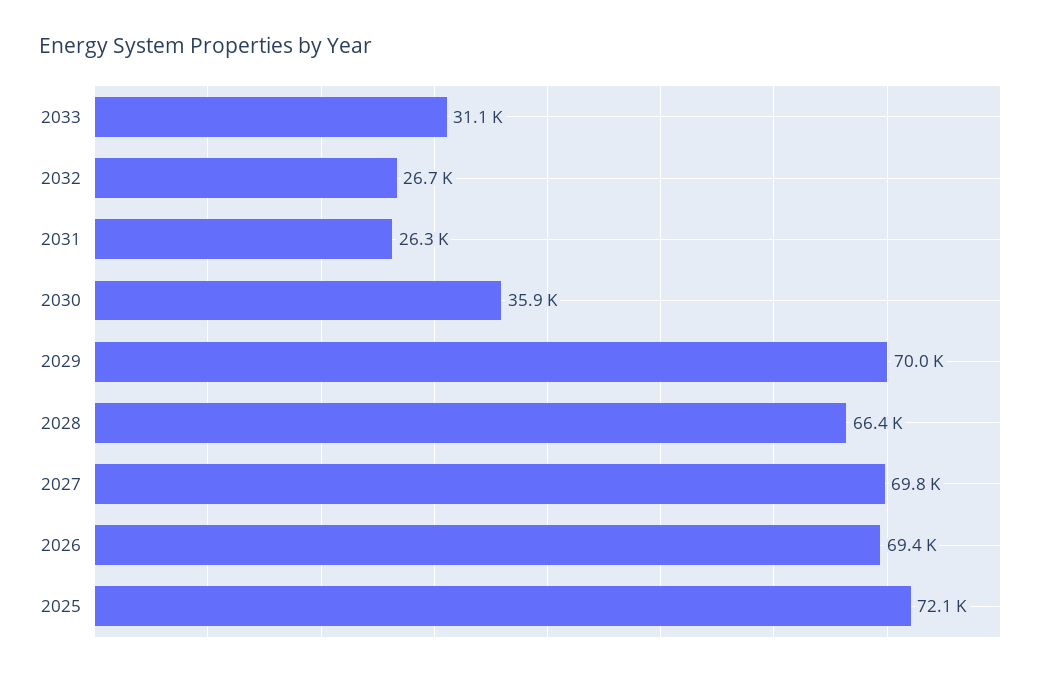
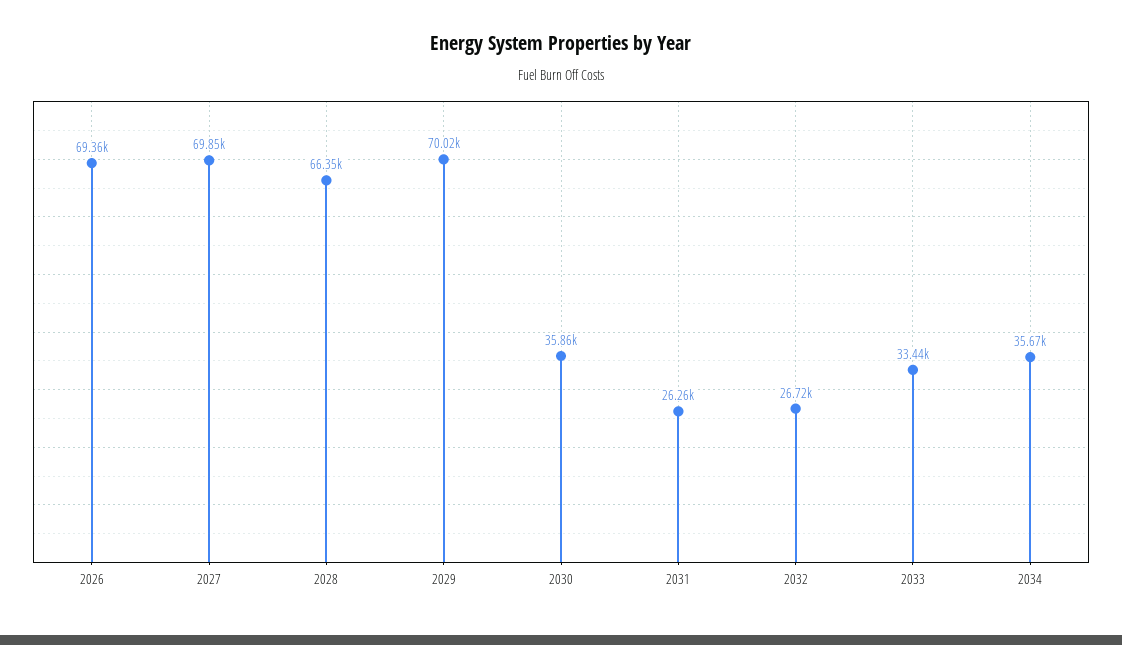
2033: 31100 -> 33440
2025: 72100 -> none
2034: none -> 35670

